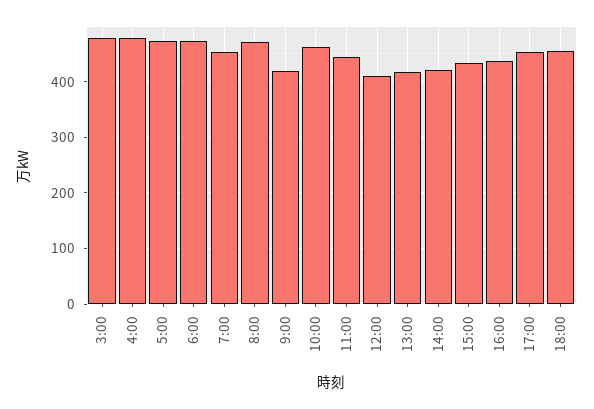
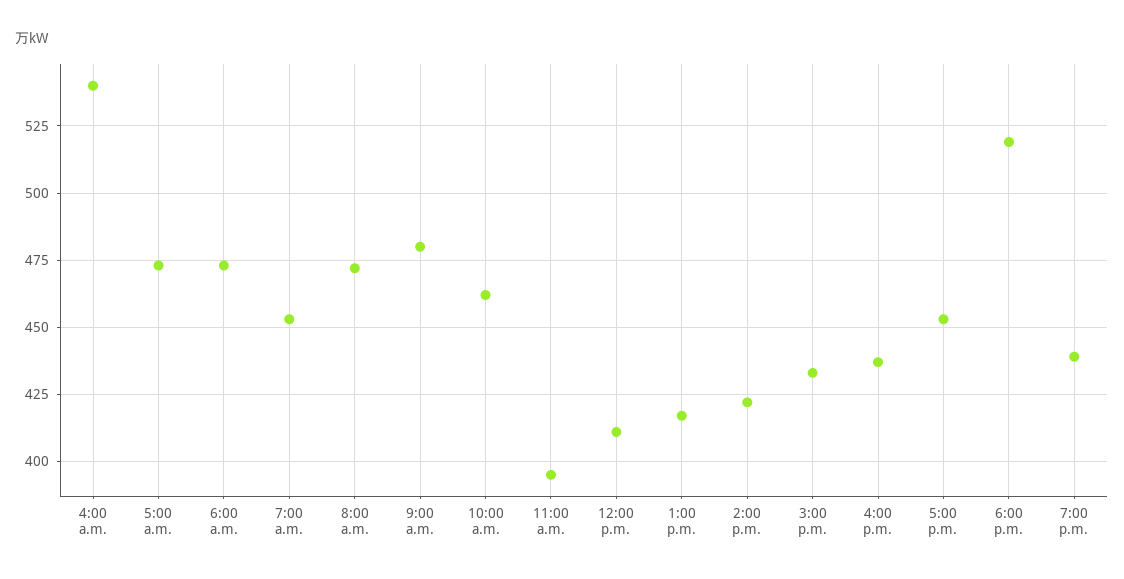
3:00: 480 -> none
4:00: 480 -> 540
9:00: 420 -> 480
11:00: 440 -> 395
18:00: 460 -> 520
7:00 p.m.: none -> 440

